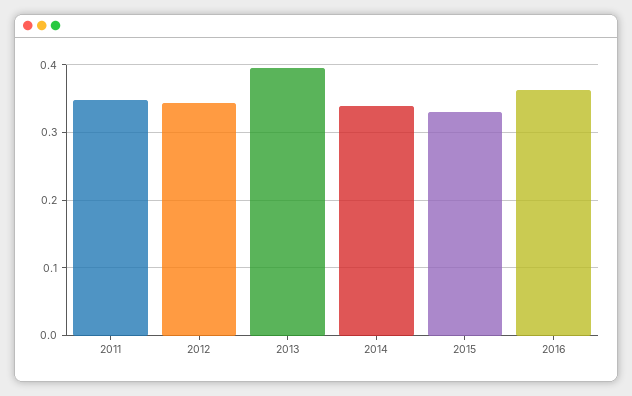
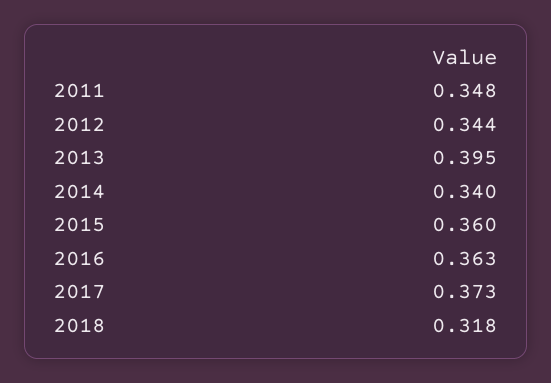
2015: 0.33 -> 0.36
2017: none -> 0.373
2018: none -> 0.318

